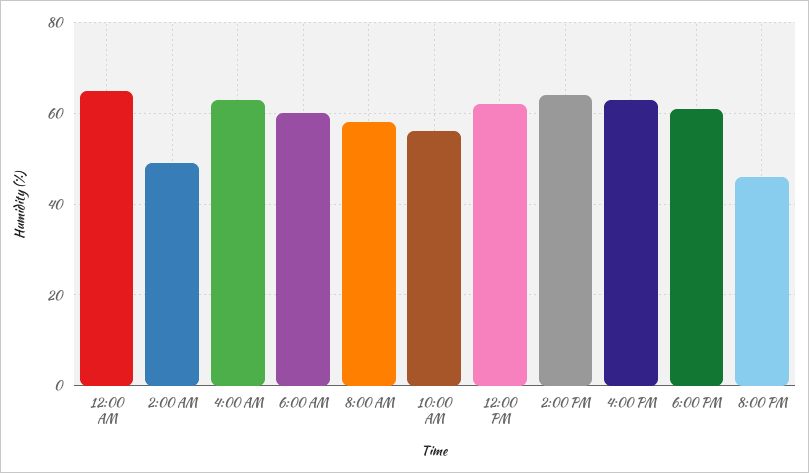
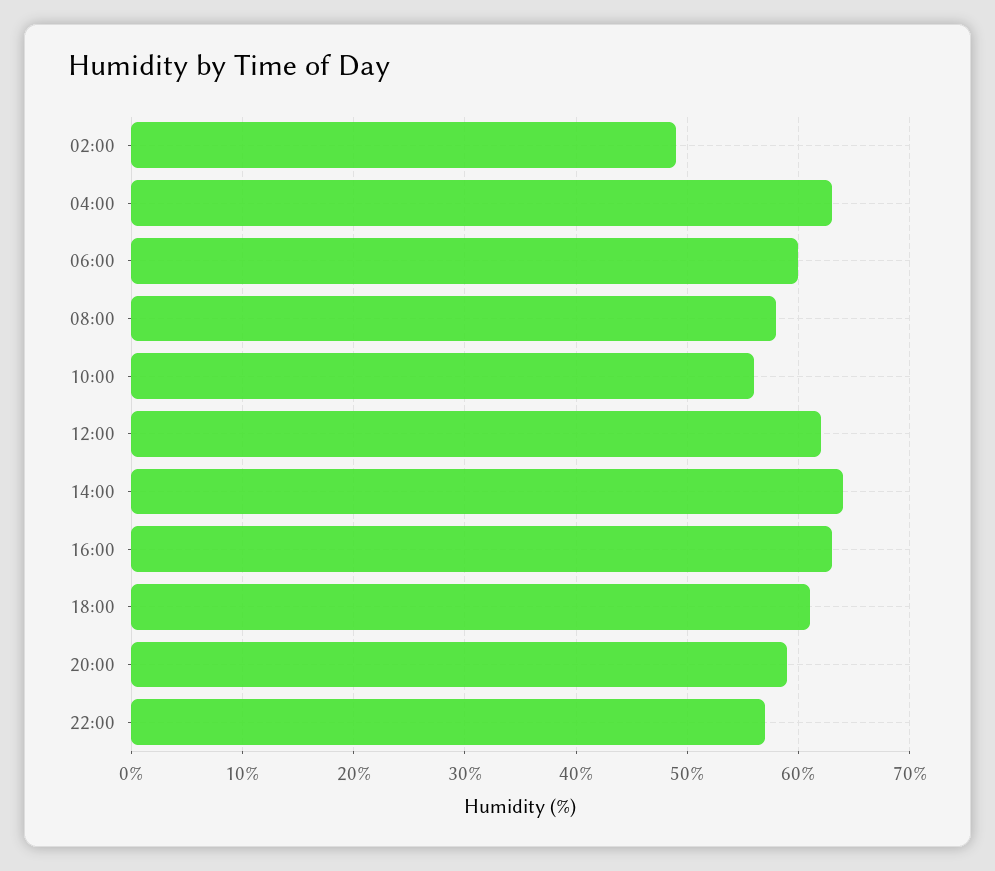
12:00 AM: 65 -> none
8:00 PM: 45 -> 59
22:00: none -> 57

